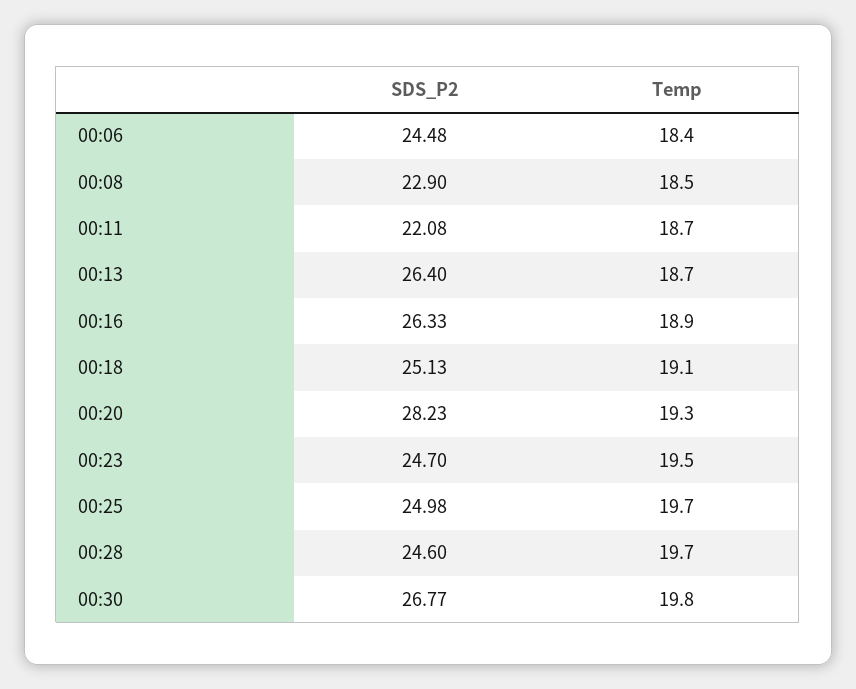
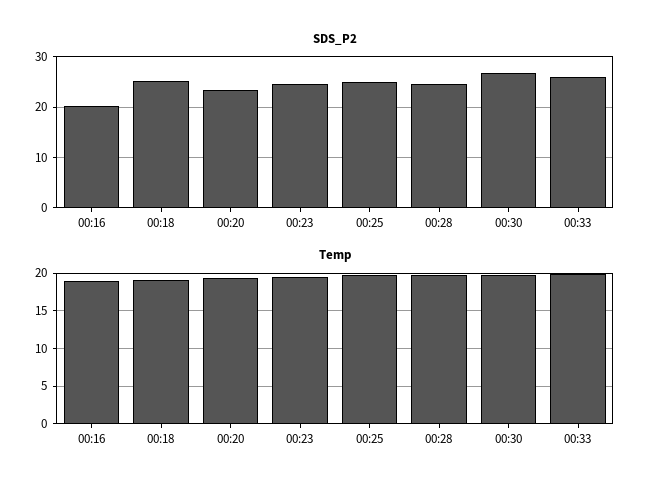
SDS_P2, 00:06: 24.48 -> none
Temp, 00:06: 18.4 -> none
SDS_P2, 00:08: 22.9 -> none
Temp, 00:08: 18.5 -> none
SDS_P2, 00:11: 22.08 -> none
Temp, 00:11: 18.7 -> none
SDS_P2, 00:13: 26.4 -> none
Temp, 00:13: 18.7 -> none
SDS_P2, 00:16: 26.33 -> 20
SDS_P2, 00:20: 28.23 -> 24
SDS_P2, 00:33: none -> 26
Temp, 00:33: none -> 20

